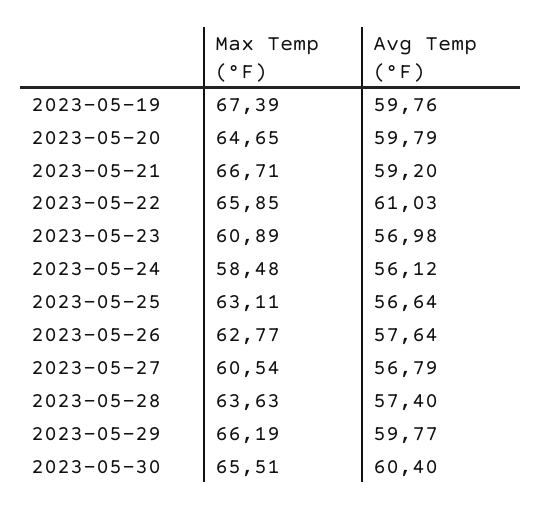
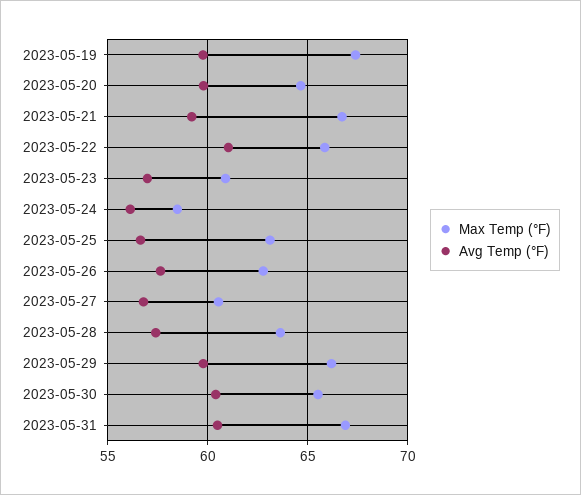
Max Temp (°F), 2023-05-31: none -> 67
Avg Temp (°F), 2023-05-31: none -> 60.5

